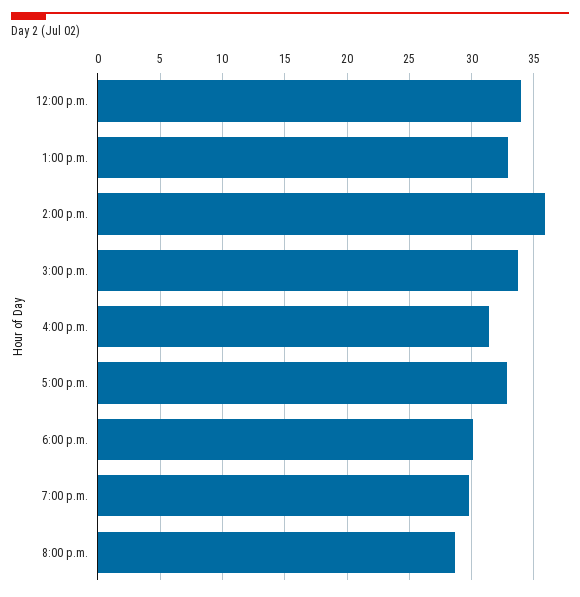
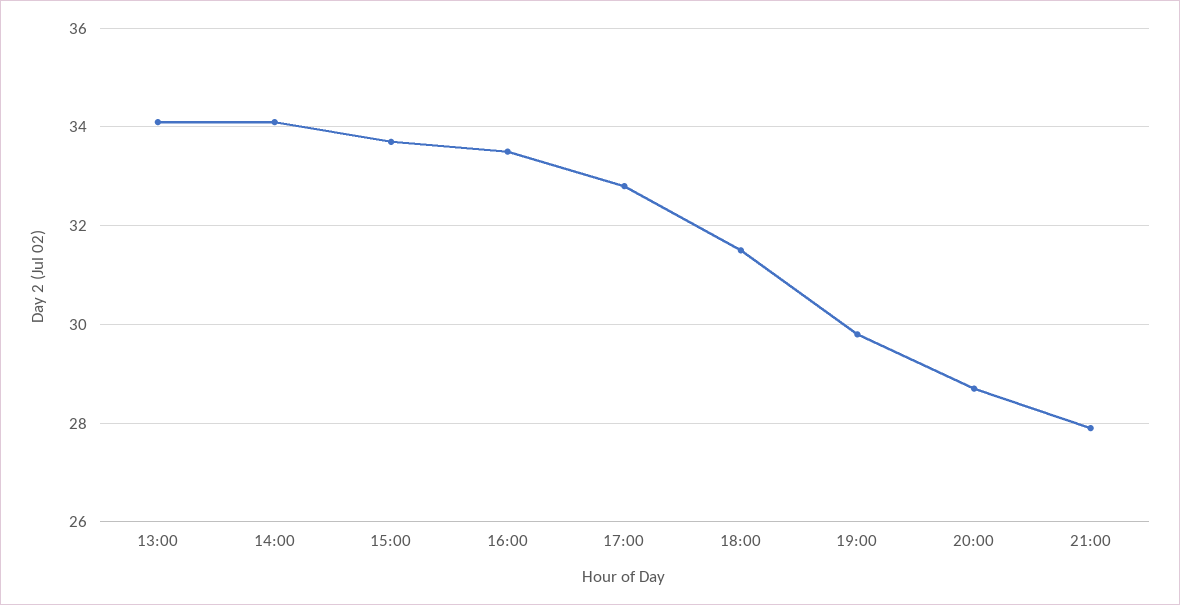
12:00 p.m.: 34 -> none
1:00 p.m.: 33 -> 34
2:00 p.m.: 36 -> 34
4:00 p.m.: 31.5 -> 33.5
6:00 p.m.: 30 -> 31.5
21:00: none -> 28

